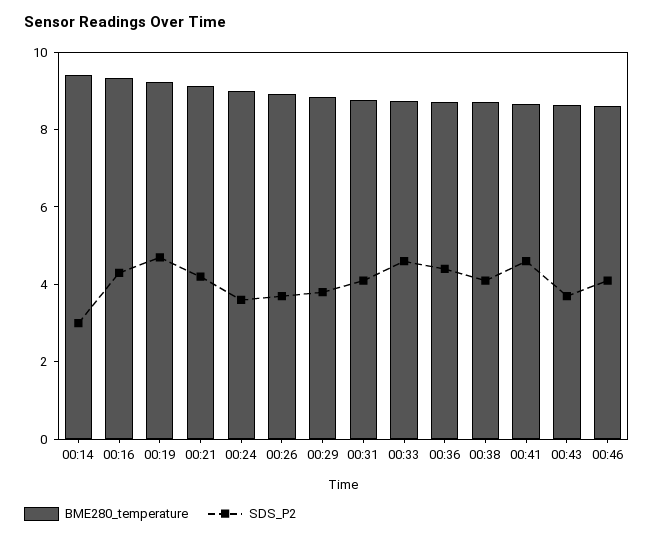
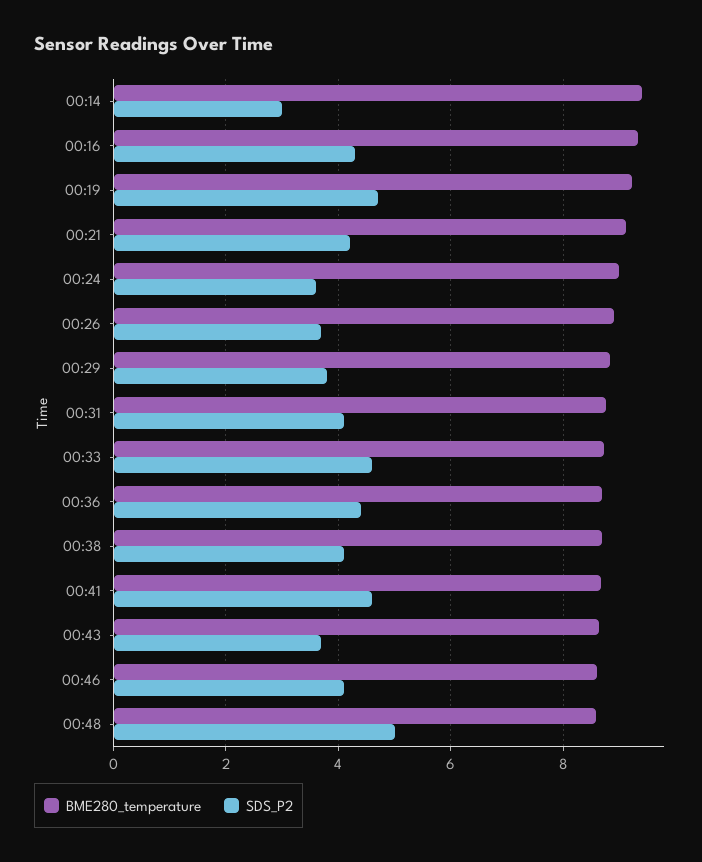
BME280_temperature, 00:48: none -> 8.6
SDS_P2, 00:48: none -> 5

